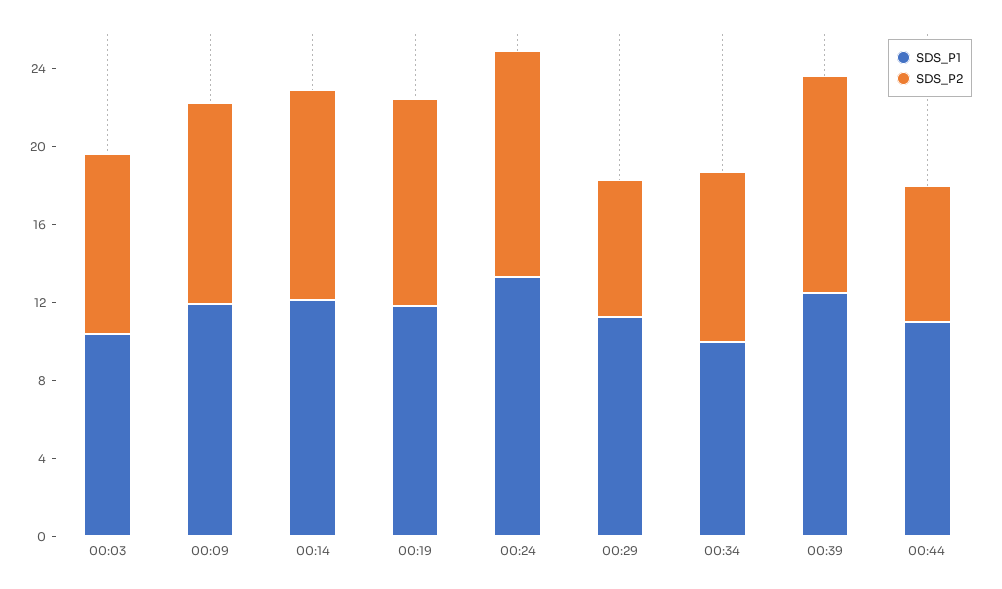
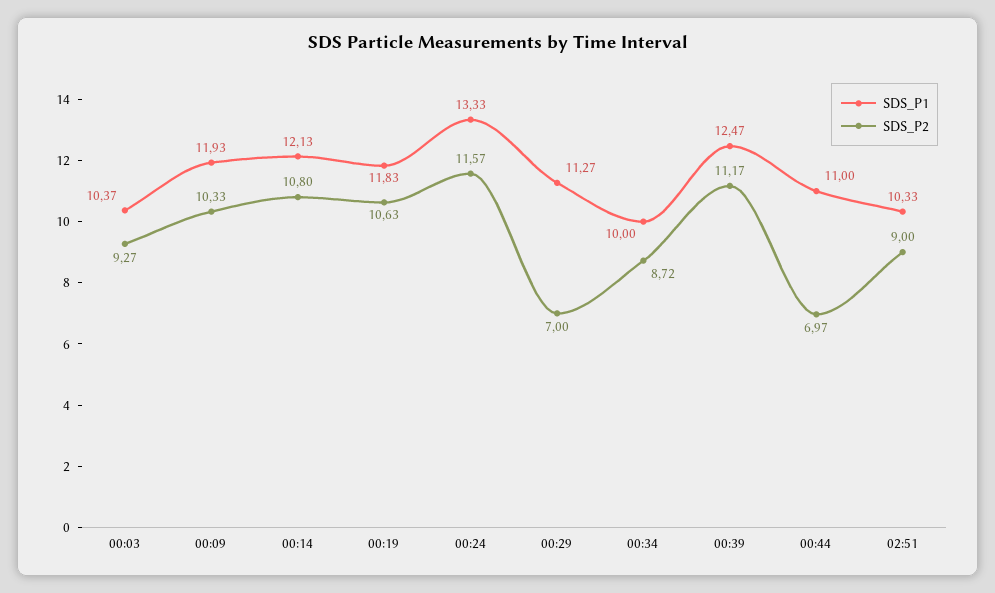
SDS_P1, 02:51: none -> 10.33
SDS_P2, 02:51: none -> 9

